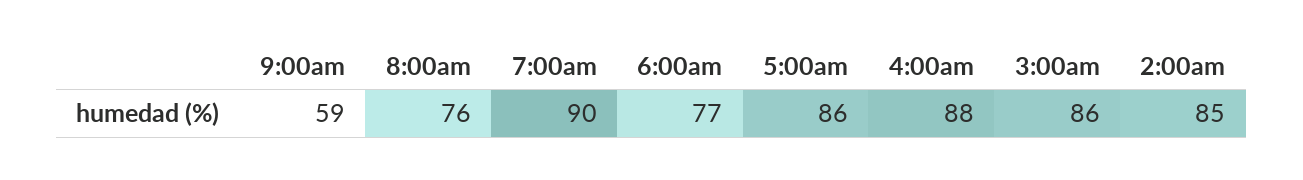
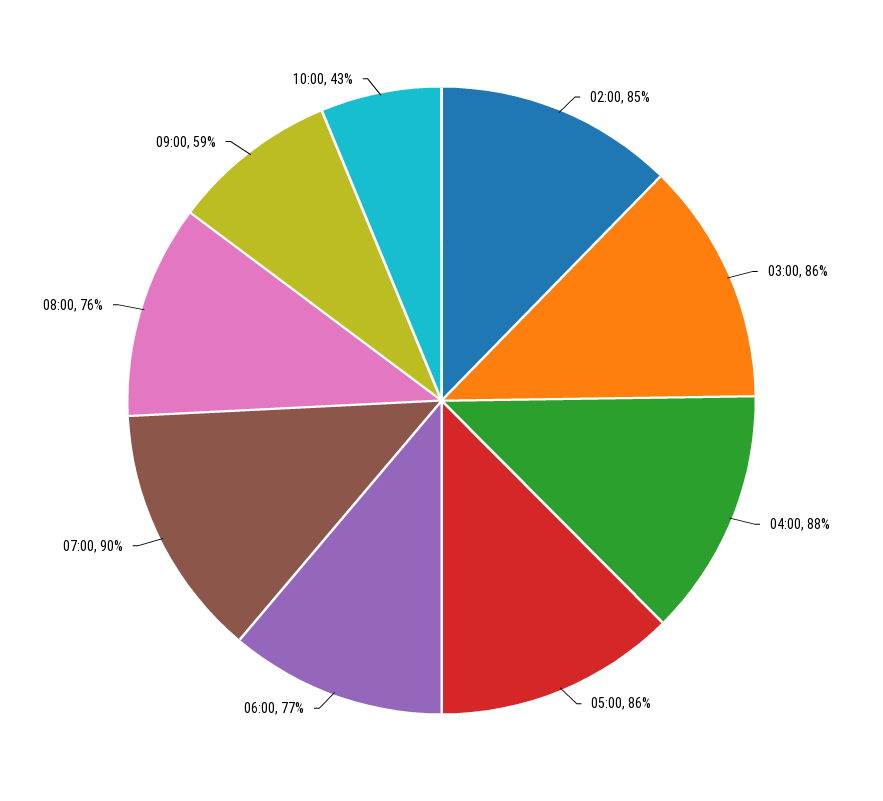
10:00: none -> 43

